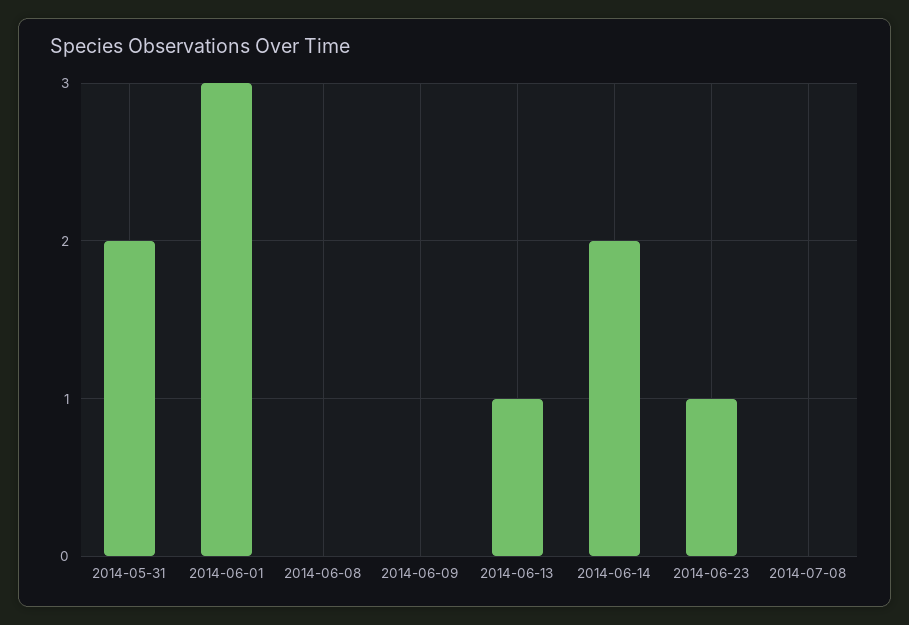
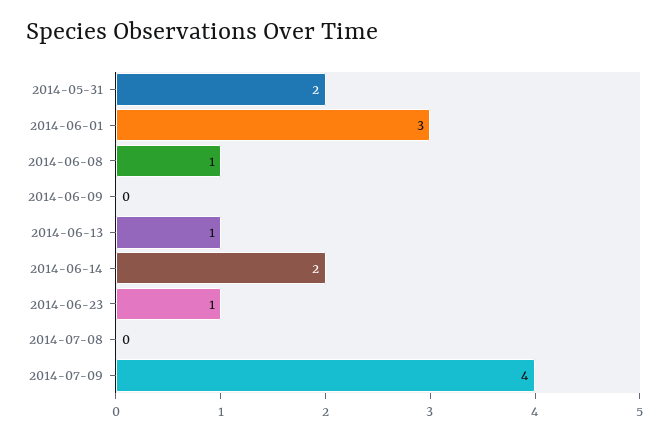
2014-06-08: 0 -> 1
2014-07-09: none -> 4

